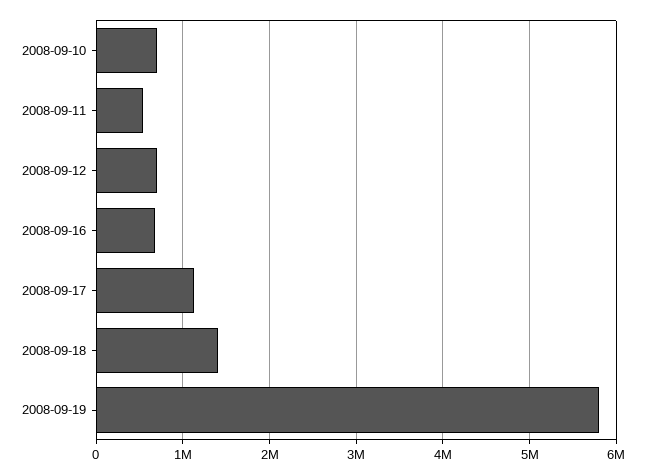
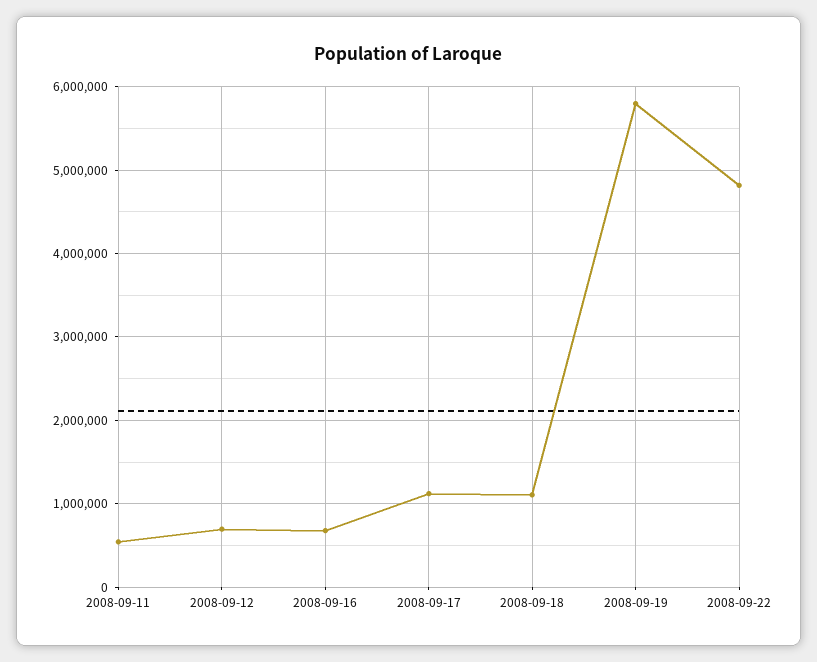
2008-09-10: 700000 -> none
2008-09-18: 1400000 -> 1100000
2008-09-22: none -> 4800000

